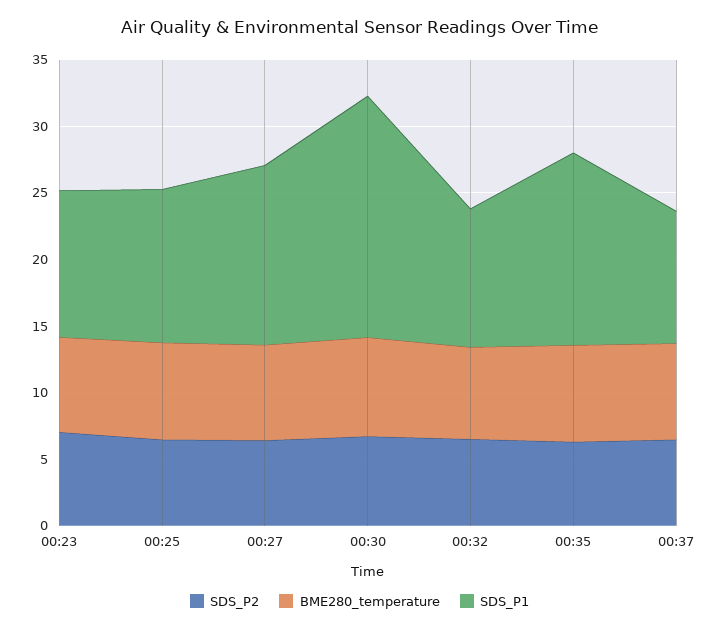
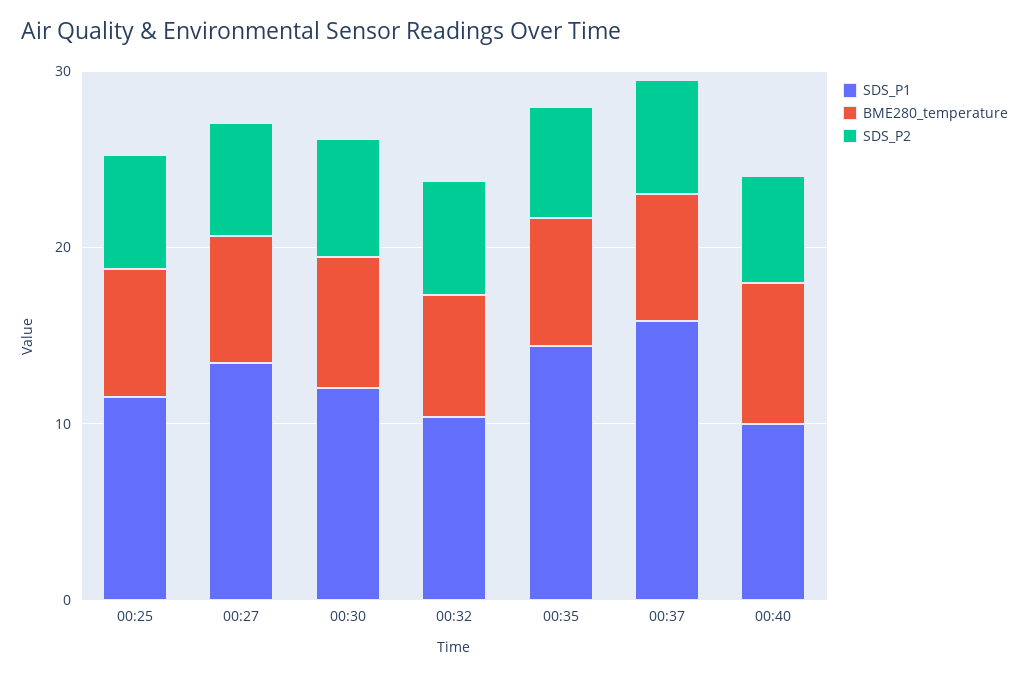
SDS_P2, 00:23: 7 -> none
BME280_temperature, 00:23: 7 -> none
SDS_P1, 00:23: 11 -> none
SDS_P1, 00:30: 18 -> 12
SDS_P1, 00:37: 10 -> 16
SDS_P1, 00:40: none -> 10
BME280_temperature, 00:40: none -> 8
SDS_P2, 00:40: none -> 6

